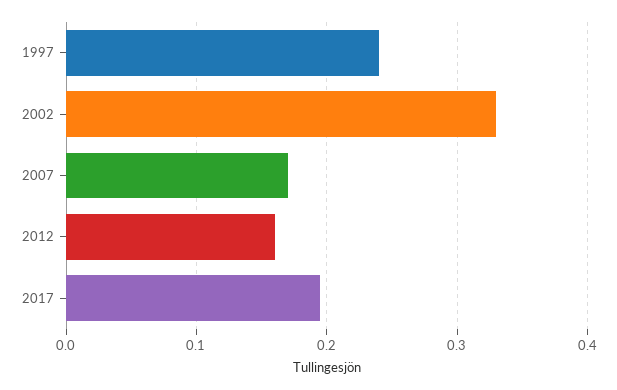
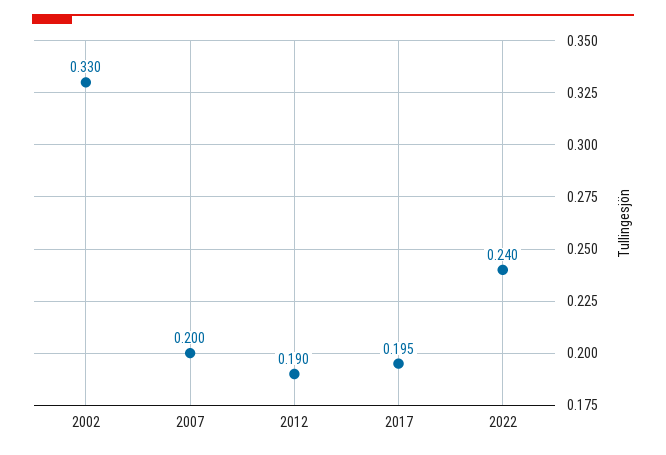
1997: 0.24 -> none
2007: 0.17 -> 0.2
2012: 0.16 -> 0.19
2022: none -> 0.24

